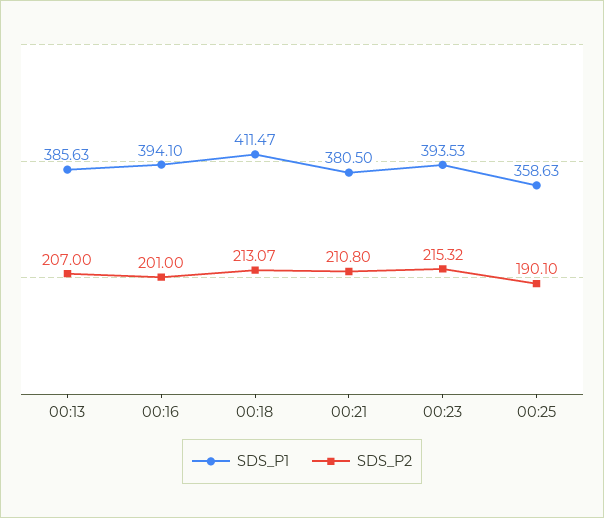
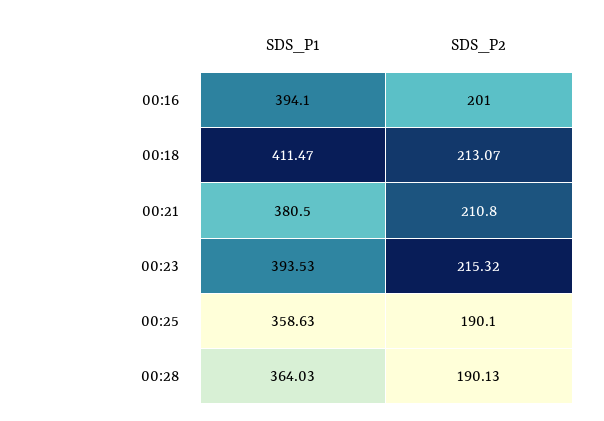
SDS_P1, 00:13: 385.63 -> none
SDS_P2, 00:13: 207 -> none
SDS_P1, 00:28: none -> 364.03
SDS_P2, 00:28: none -> 190.13

